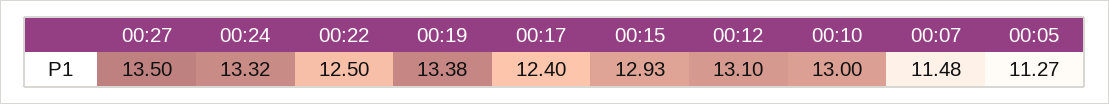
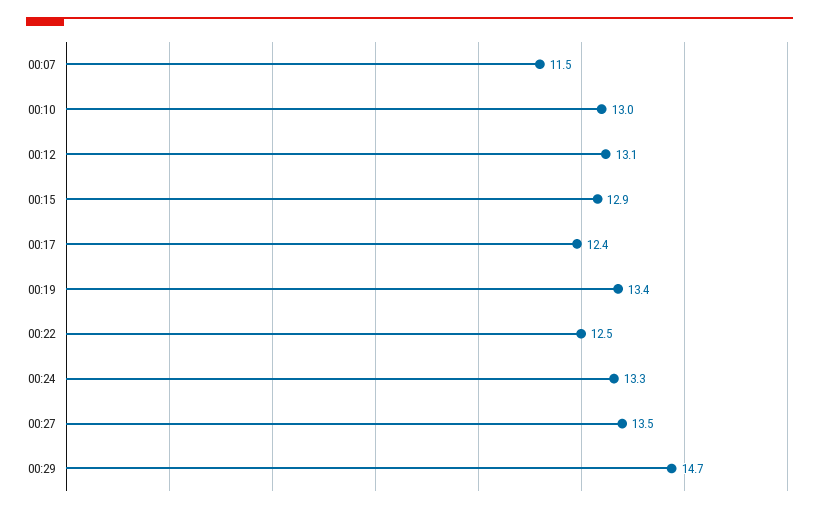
00:05: 11.27 -> none
00:29: none -> 14.7

